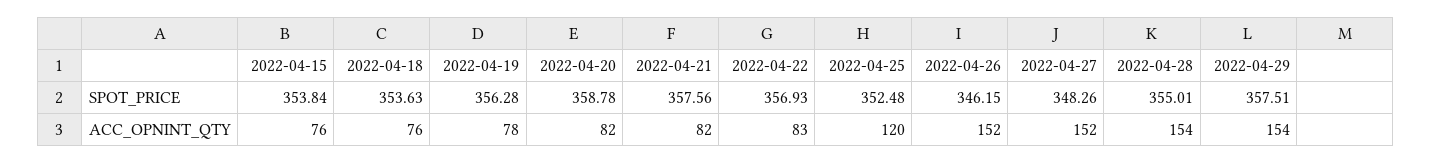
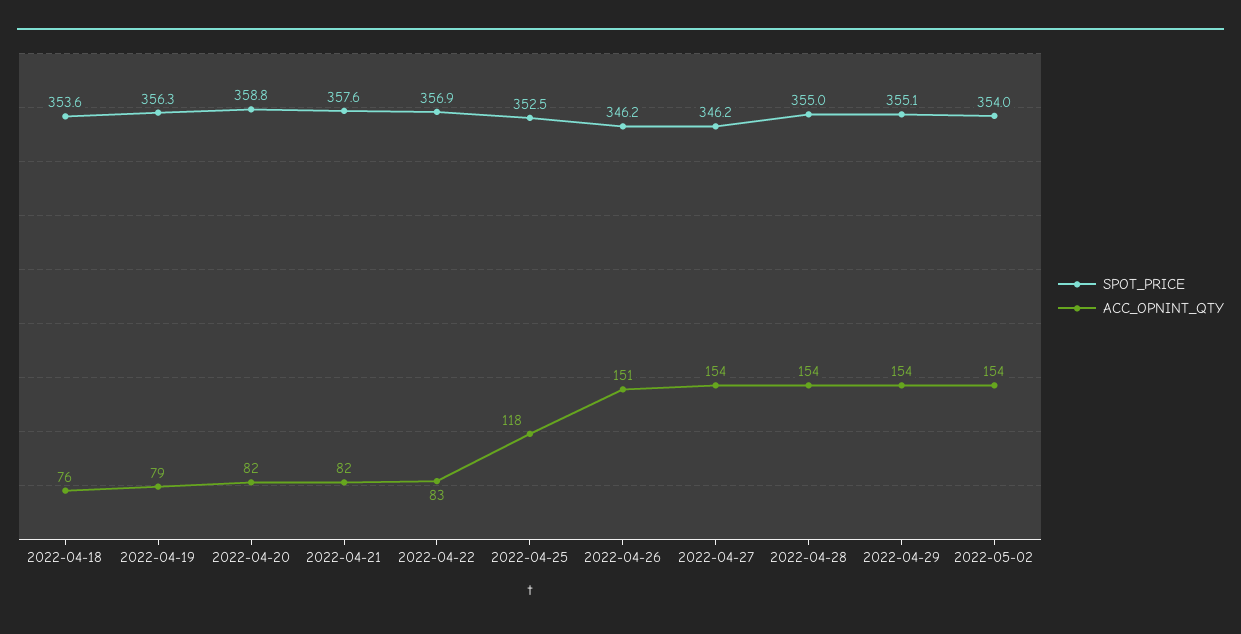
SPOT_PRICE, 2022-04-15: 353.84 -> none
SPOT_PRICE, 2022-04-27: 348.26 -> 346.2
SPOT_PRICE, 2022-04-29: 357.51 -> 355.1
ACC_OPNINT_QTY, 2022-04-15: 76 -> none
ACC_OPNINT_QTY, 2022-04-19: 78 -> 79
ACC_OPNINT_QTY, 2022-04-25: 120 -> 118
ACC_OPNINT_QTY, 2022-04-26: 152 -> 151
ACC_OPNINT_QTY, 2022-04-27: 152 -> 154
SPOT_PRICE, 2022-05-02: none -> 354
ACC_OPNINT_QTY, 2022-05-02: none -> 154

